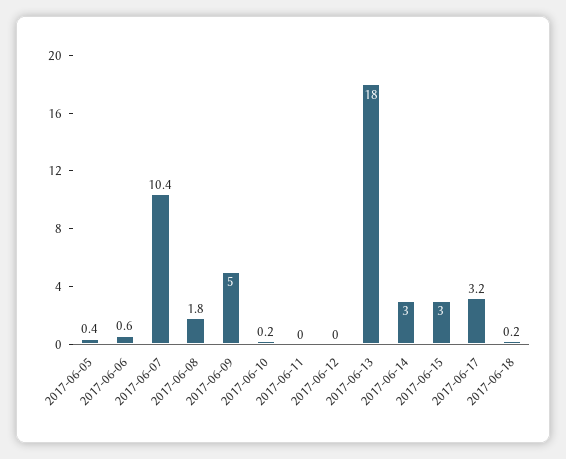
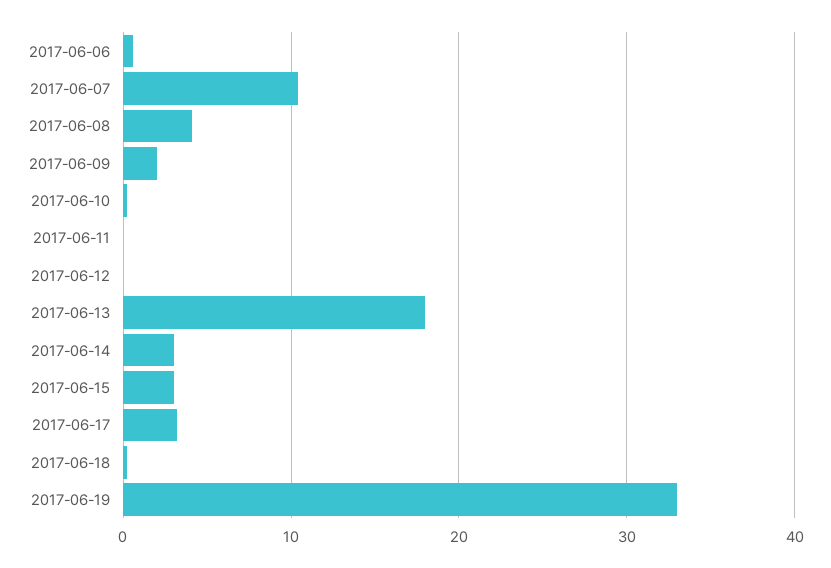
2017-06-05: 0.4 -> none
2017-06-08: 1.8 -> 4
2017-06-09: 5 -> 2
2017-06-19: none -> 33

